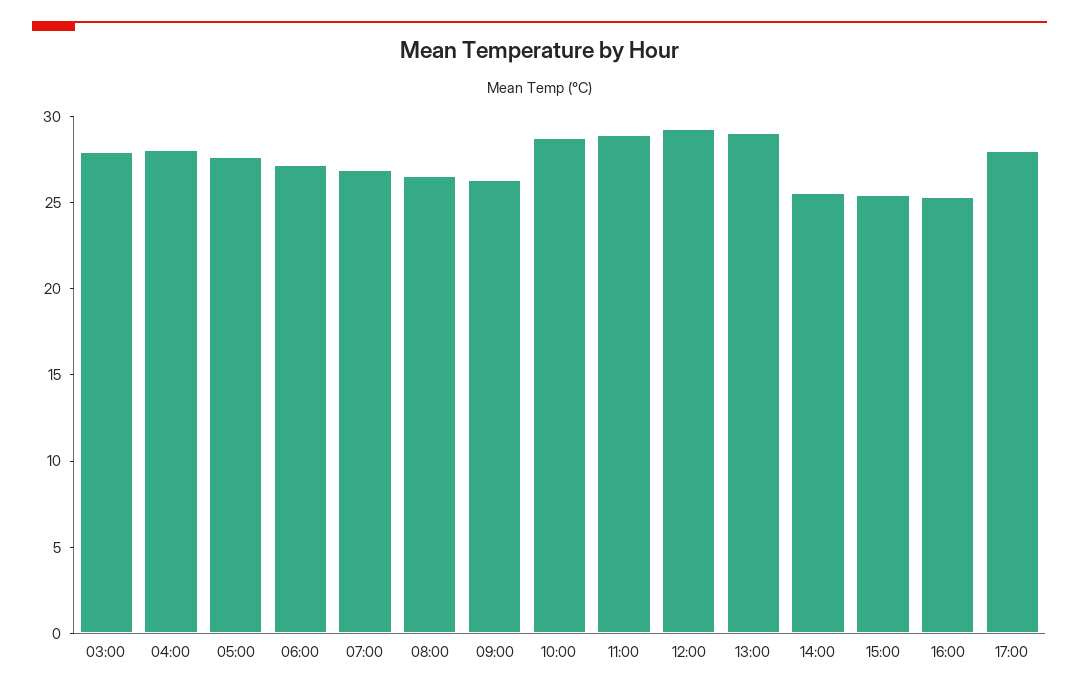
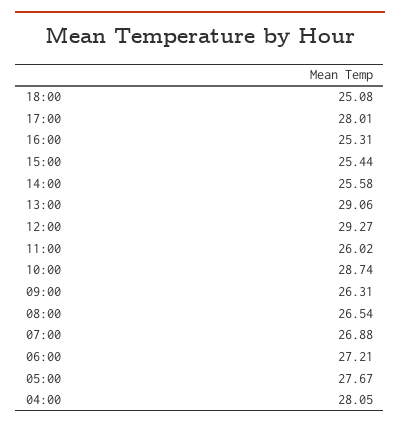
03:00: 28 -> none
11:00: 29 -> 26.02
18:00: none -> 25.08

